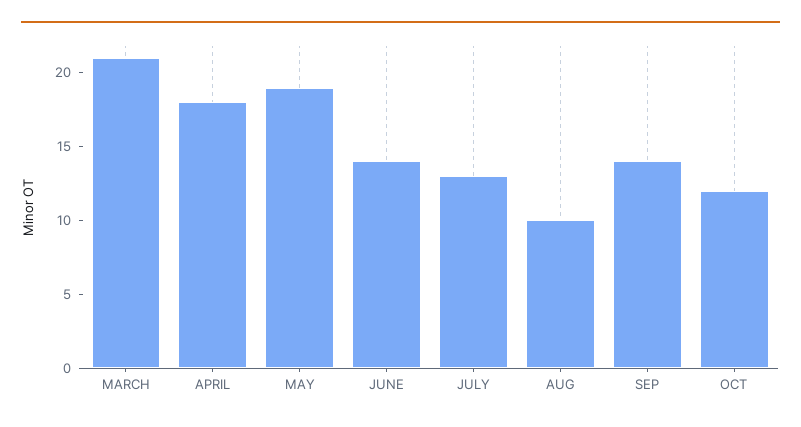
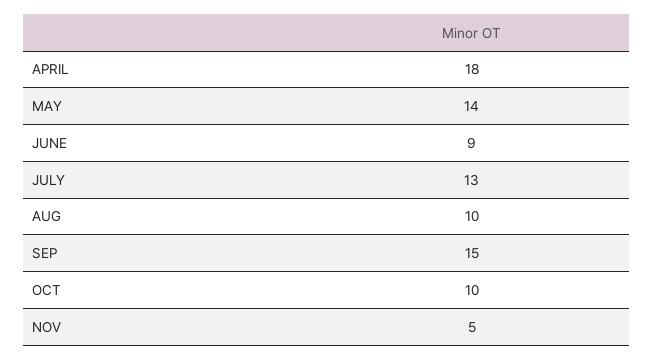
MARCH: 21 -> none
MAY: 19 -> 14
JUNE: 14 -> 9
SEP: 14 -> 15
OCT: 12 -> 10
NOV: none -> 5

